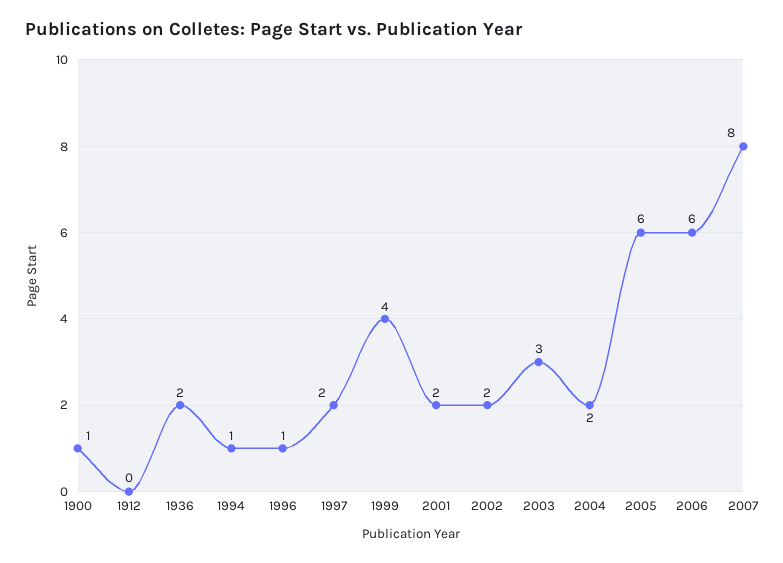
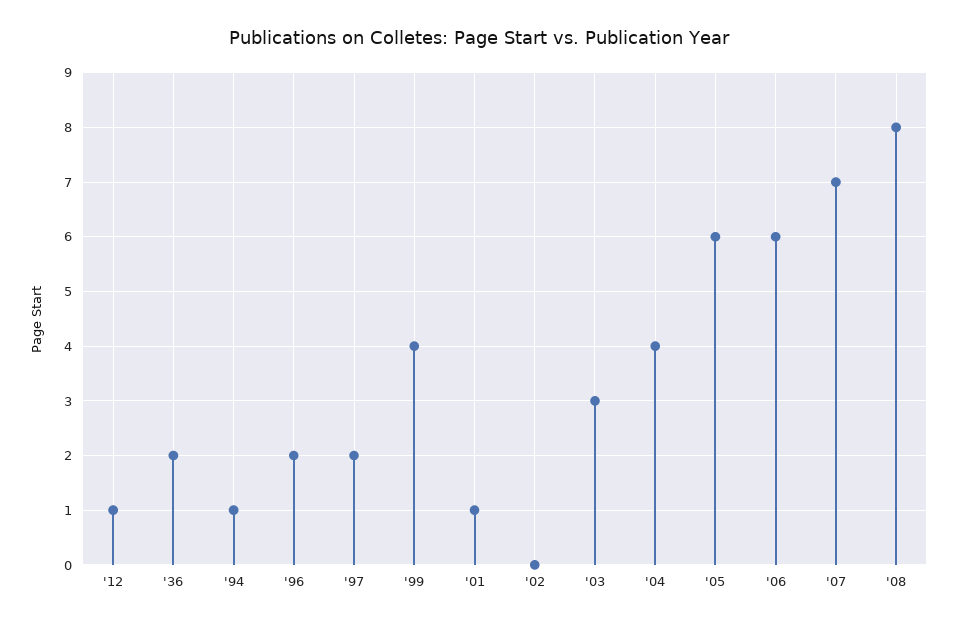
1900: 1 -> none
1912: 0 -> 1
1996: 1 -> 2
2001: 2 -> 1
2002: 2 -> 0
2004: 2 -> 4
2007: 8 -> 7
'08: none -> 8

